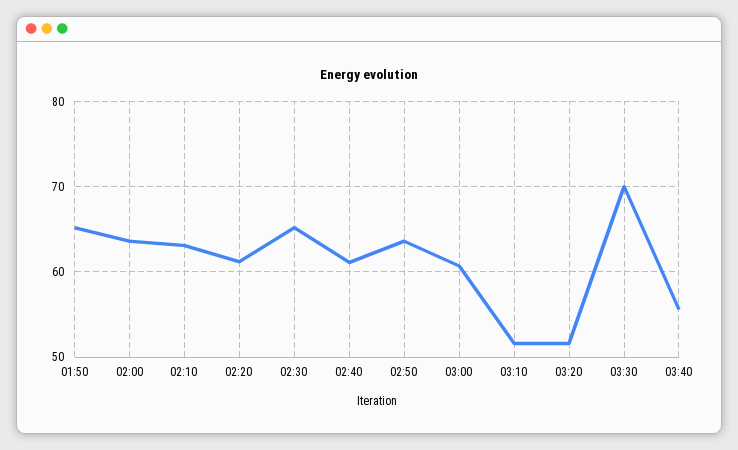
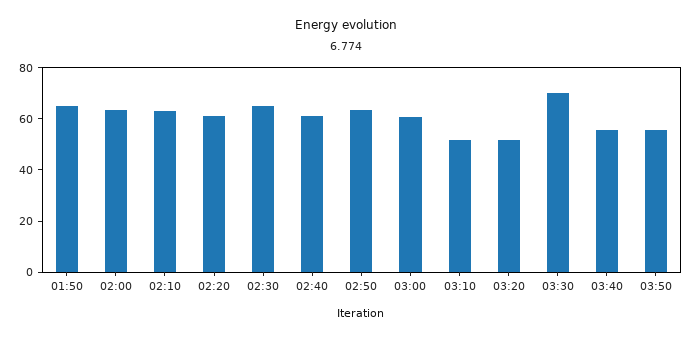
03:50: none -> 55

